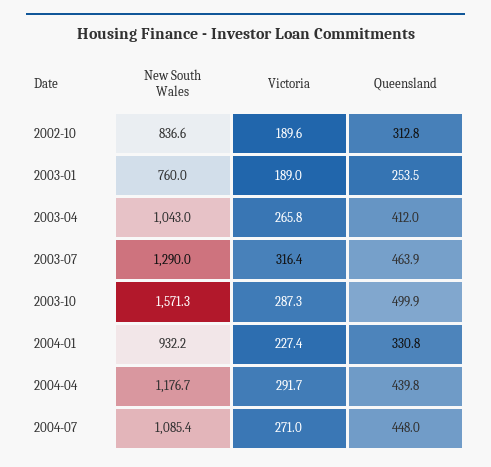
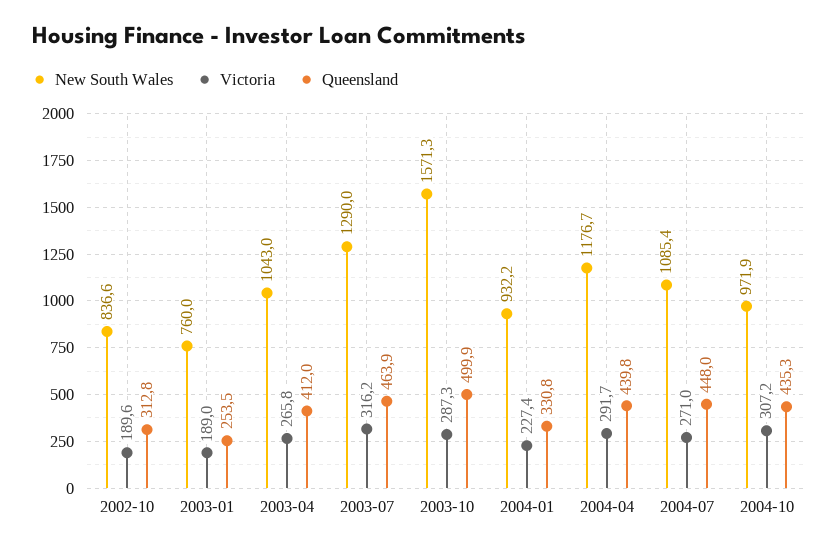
Victoria, 2003-07: 316.4 -> 316.2
New South Wales, 2004-10: none -> 971.9
Victoria, 2004-10: none -> 307.2
Queensland, 2004-10: none -> 435.3

